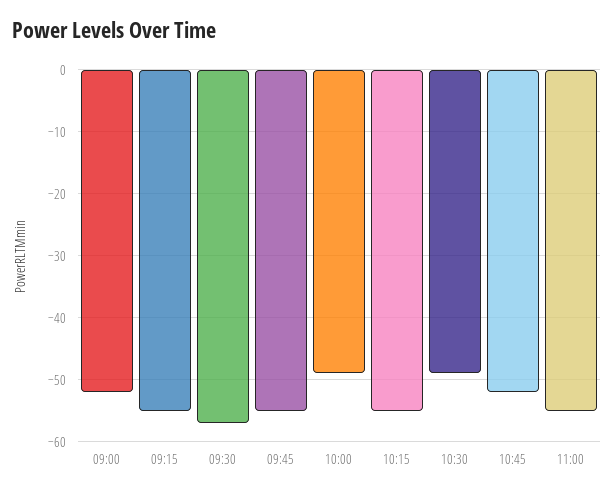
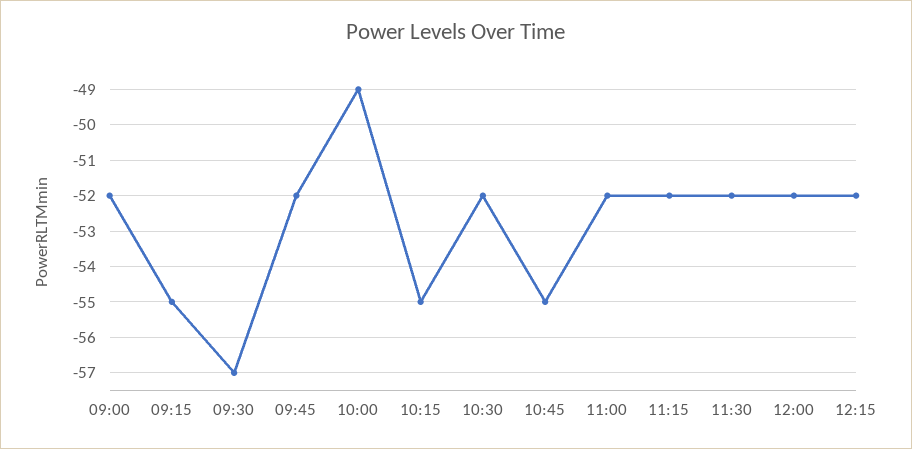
09:45: -55 -> -52
10:30: -49 -> -52
10:45: -52 -> -55
11:00: -55 -> -52
11:15: none -> -52
11:30: none -> -52
12:00: none -> -52
12:15: none -> -52

